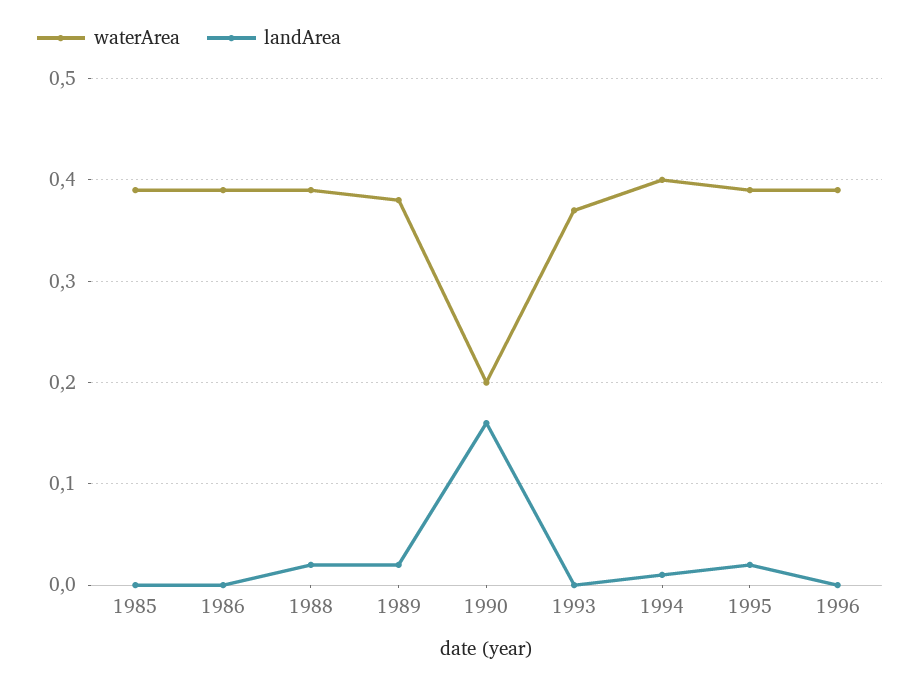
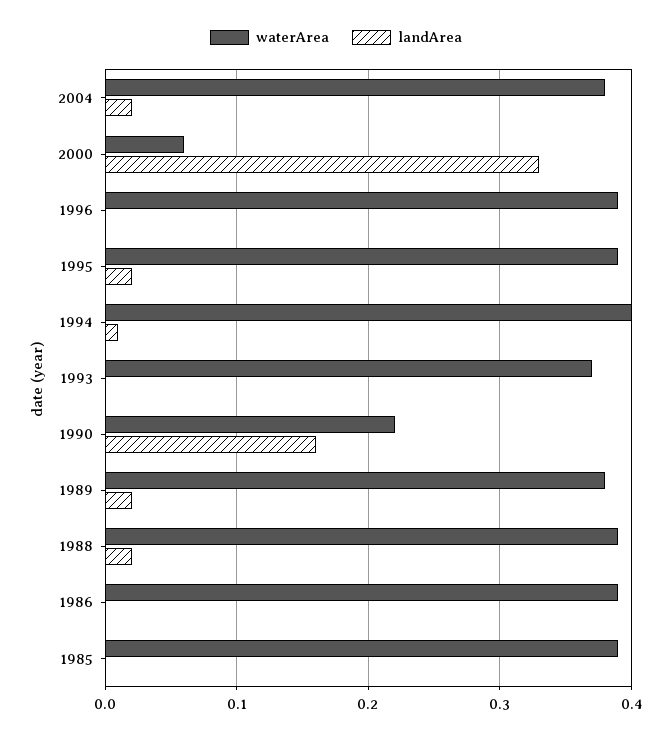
waterArea, 1990: 0.2 -> 0.22
waterArea, 2004: none -> 0.38
landArea, 2004: none -> 0.02
waterArea, 2000: none -> 0.06
landArea, 2000: none -> 0.33

